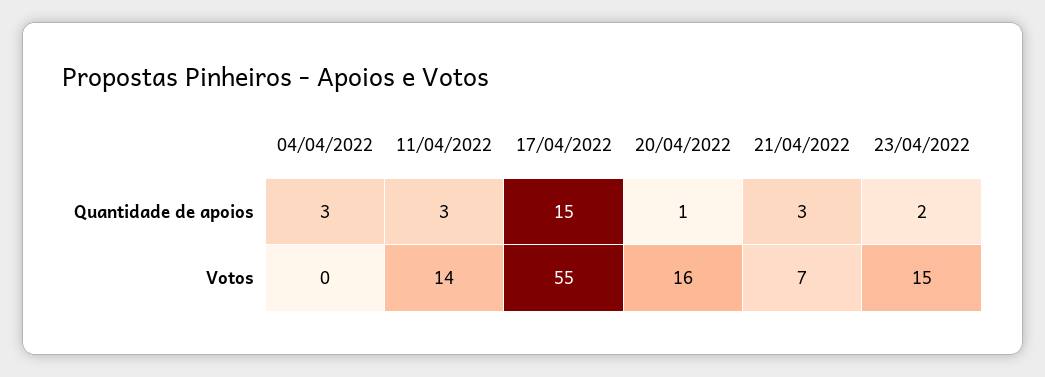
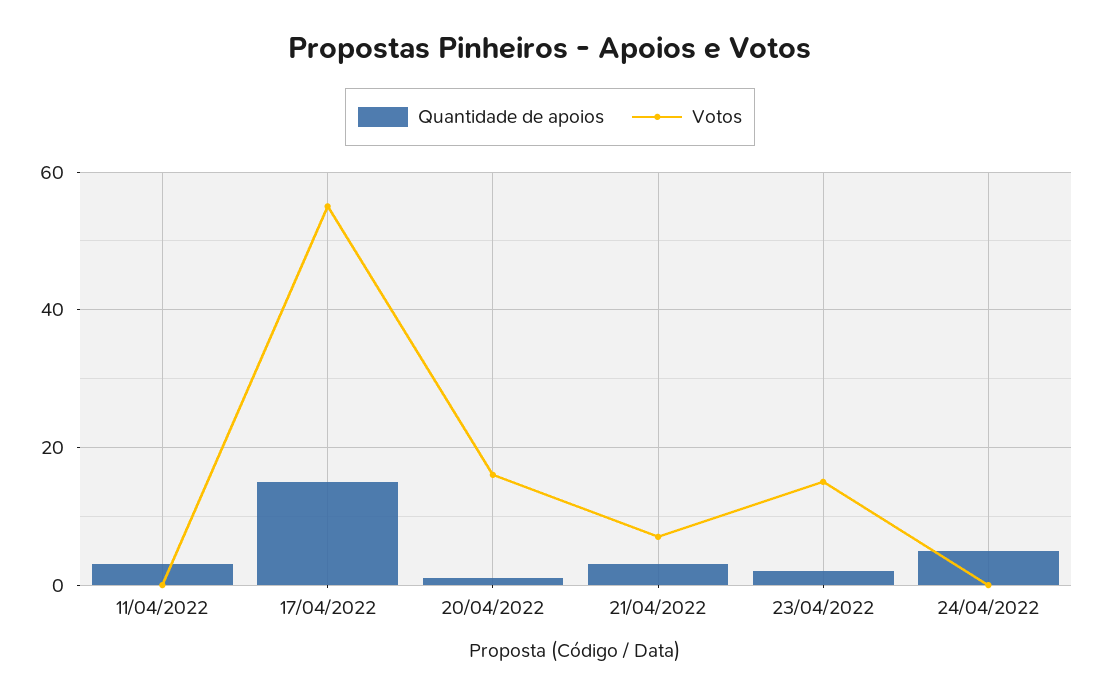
Quantidade de apoios, 04/04/2022: 3 -> none
Votos, 04/04/2022: 0 -> none
Votos, 11/04/2022: 14 -> 0
Quantidade de apoios, 24/04/2022: none -> 5
Votos, 24/04/2022: none -> 0

